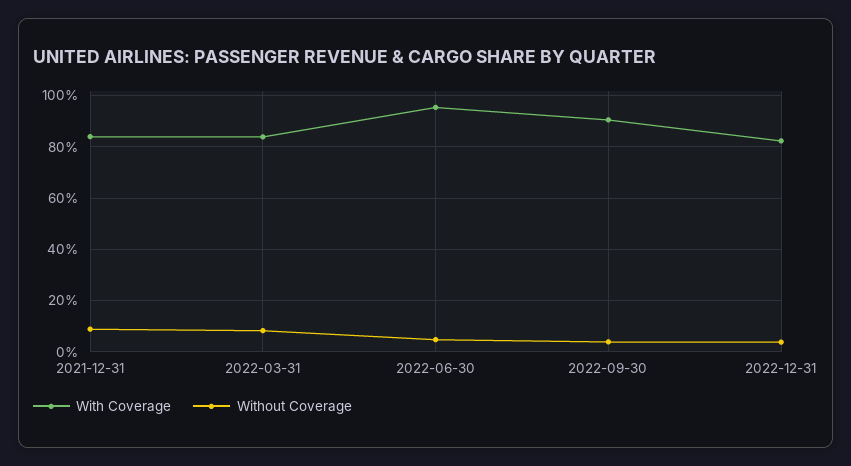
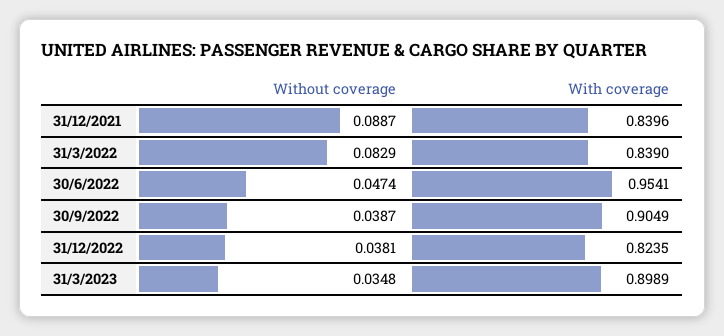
Without Coverage, 31/3/2023: none -> 0.0348
With Coverage, 31/3/2023: none -> 0.8989

